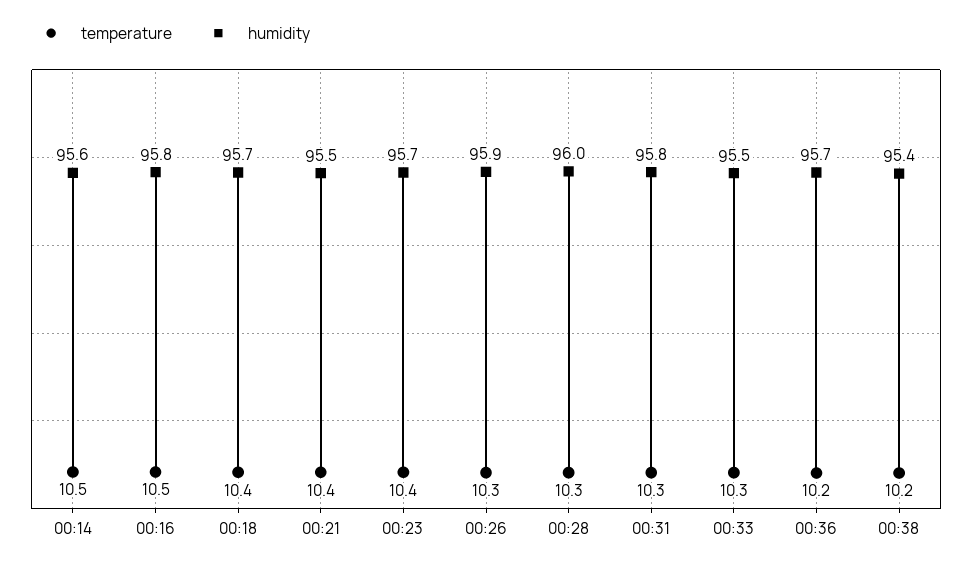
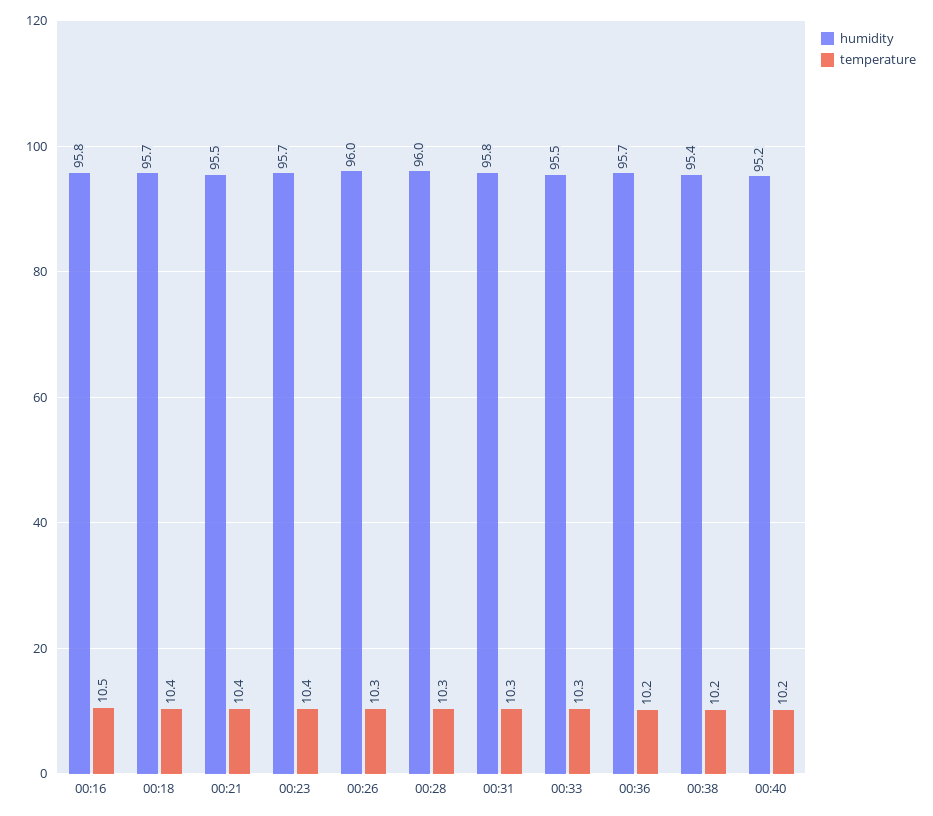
temperature, 00:14: 10.5 -> none
humidity, 00:14: 95.6 -> none
humidity, 00:26: 95.9 -> 96
humidity, 00:40: none -> 95.2
temperature, 00:40: none -> 10.2

